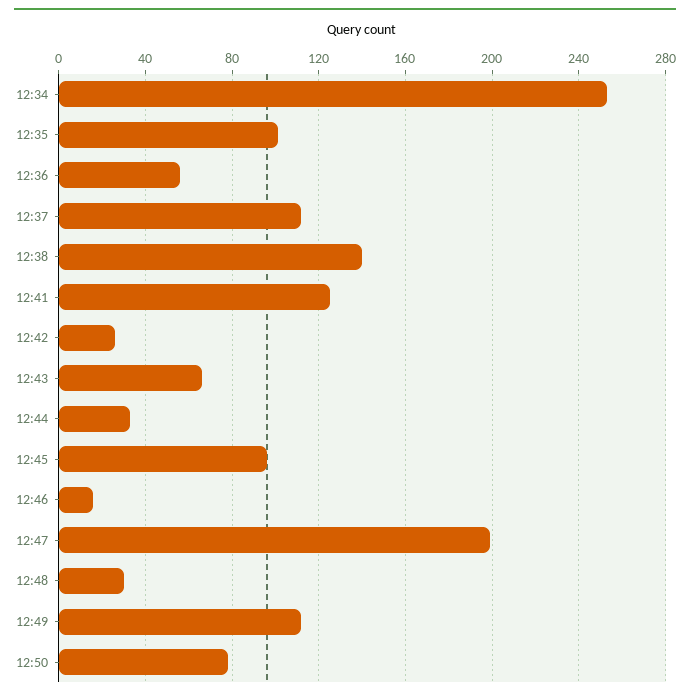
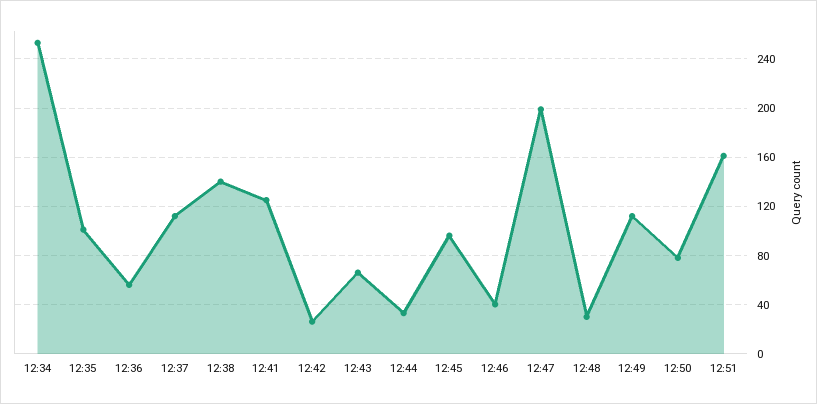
12:46: 15 -> 40
12:51: none -> 160

